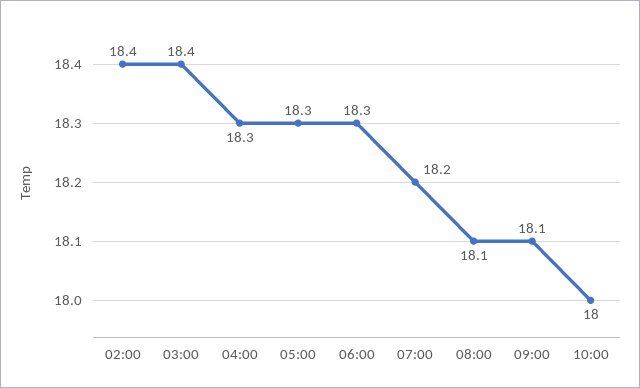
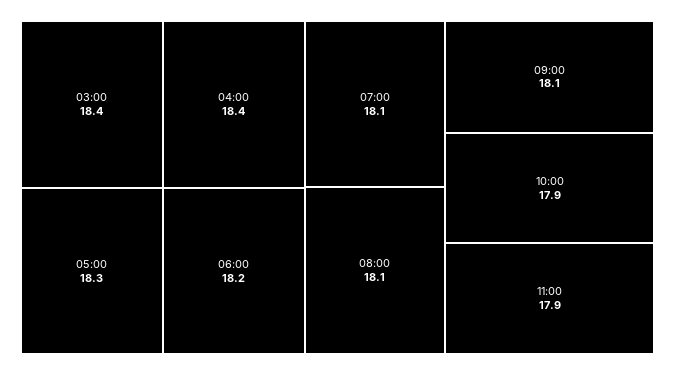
02:00: 18.4 -> none
04:00: 18.3 -> 18.4
06:00: 18.3 -> 18.2
07:00: 18.2 -> 18.1
10:00: 18 -> 17.9
11:00: none -> 17.9

